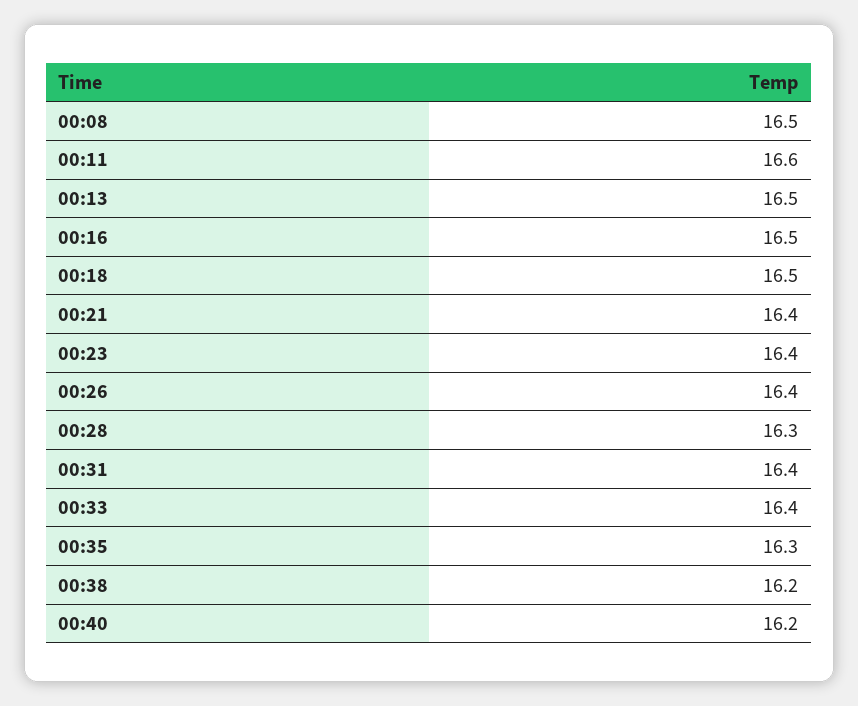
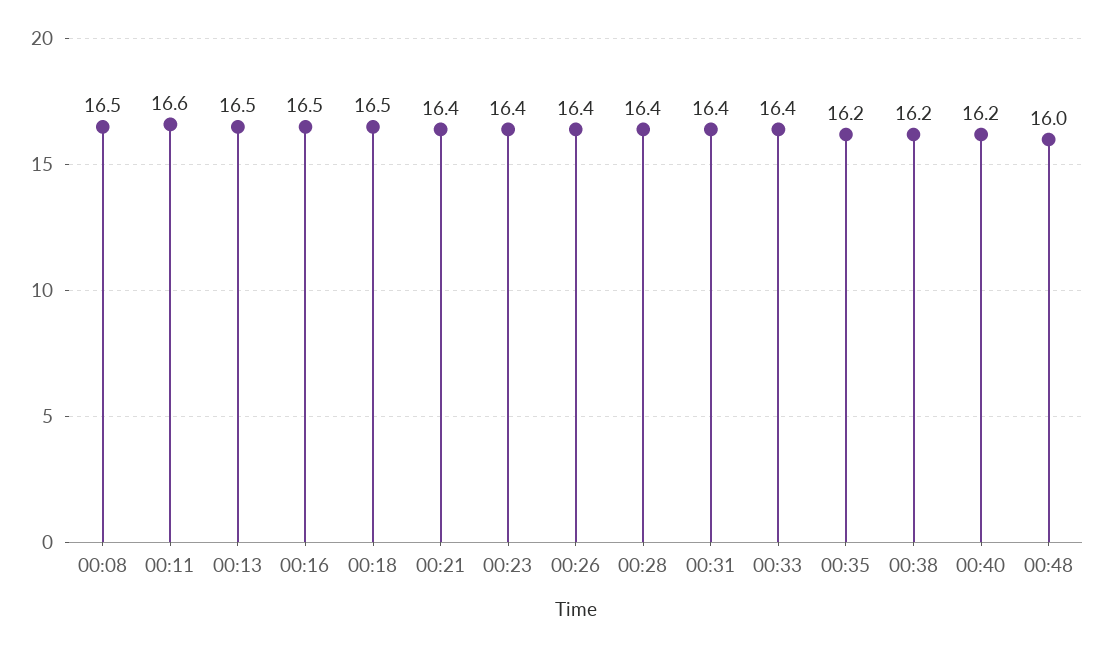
00:28: 16.3 -> 16.4
00:35: 16.3 -> 16.2
00:48: none -> 16

